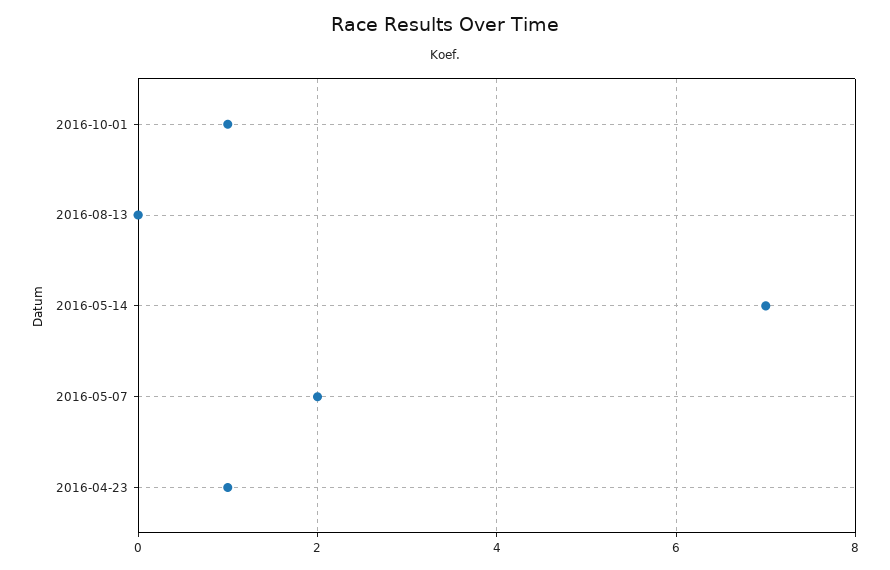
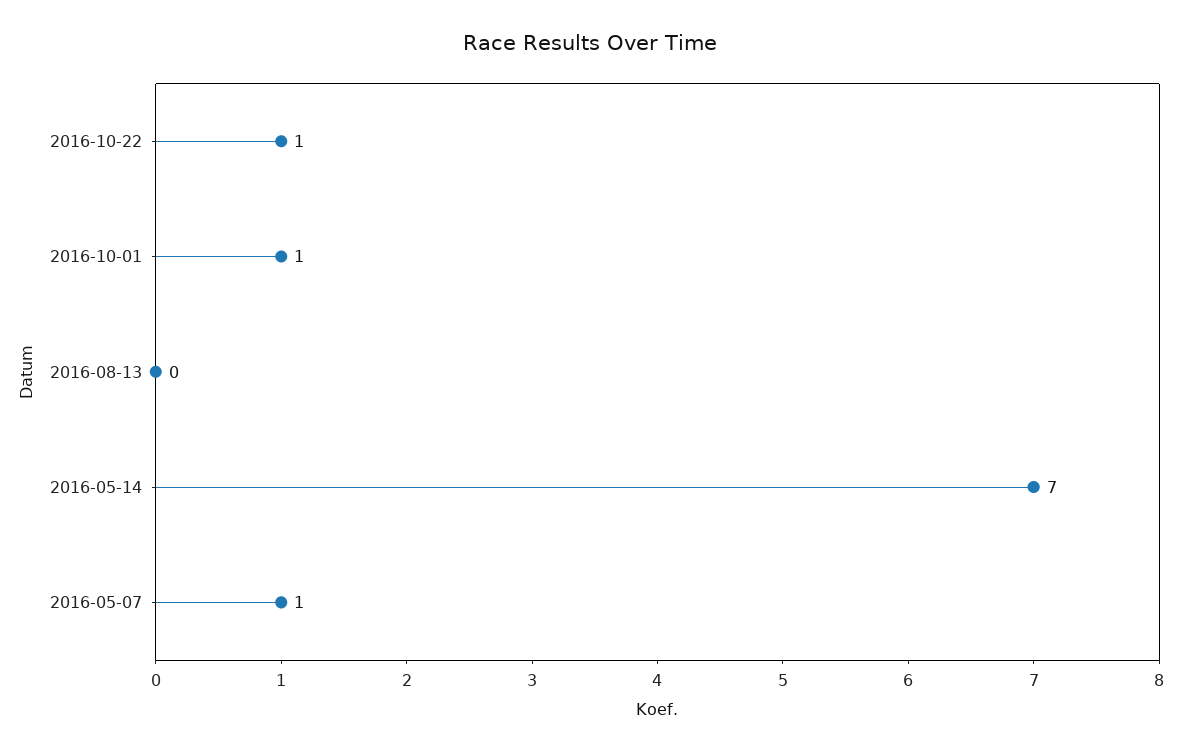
2016-05-07: 2 -> 1
2016-04-23: 1 -> none
2016-10-22: none -> 1

